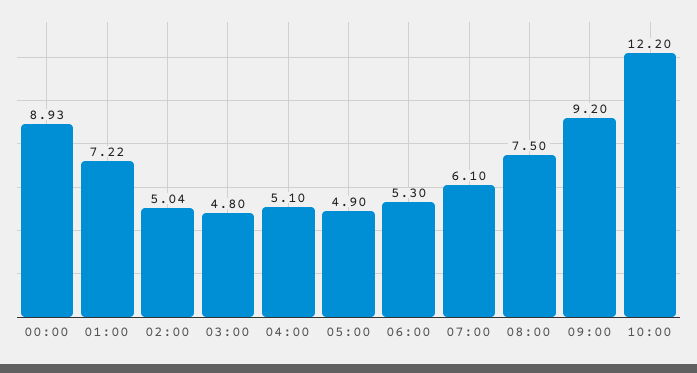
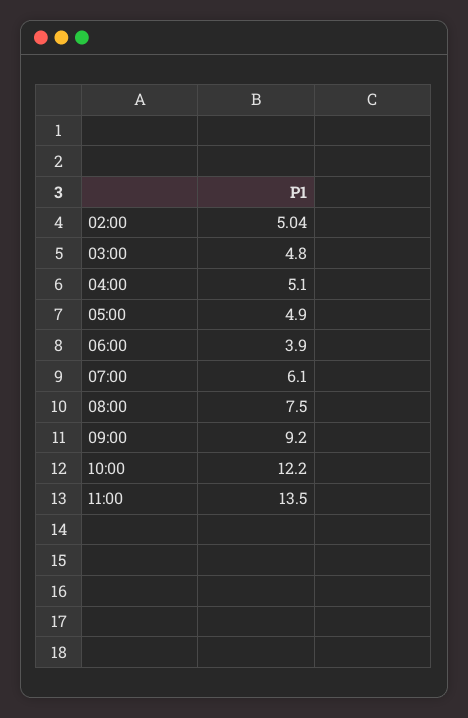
00:00: 8.93 -> none
01:00: 7.22 -> none
06:00: 5.3 -> 3.9
11:00: none -> 13.5

